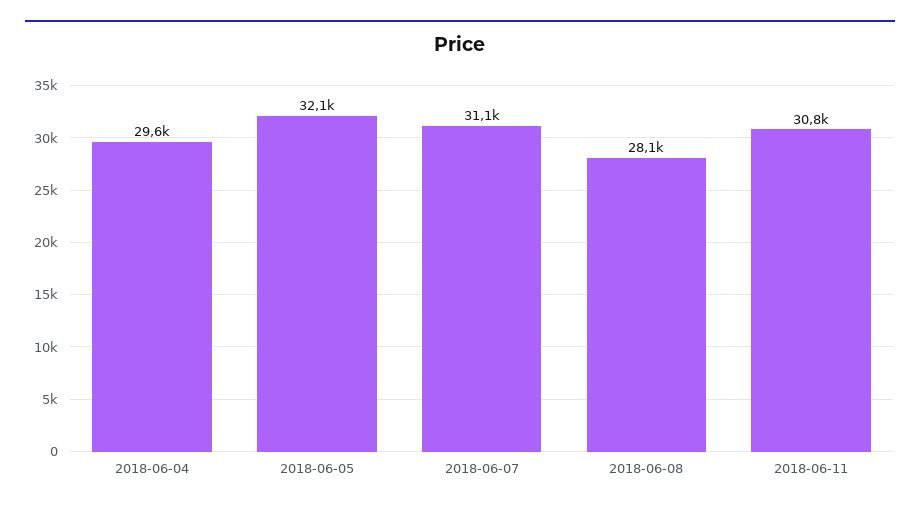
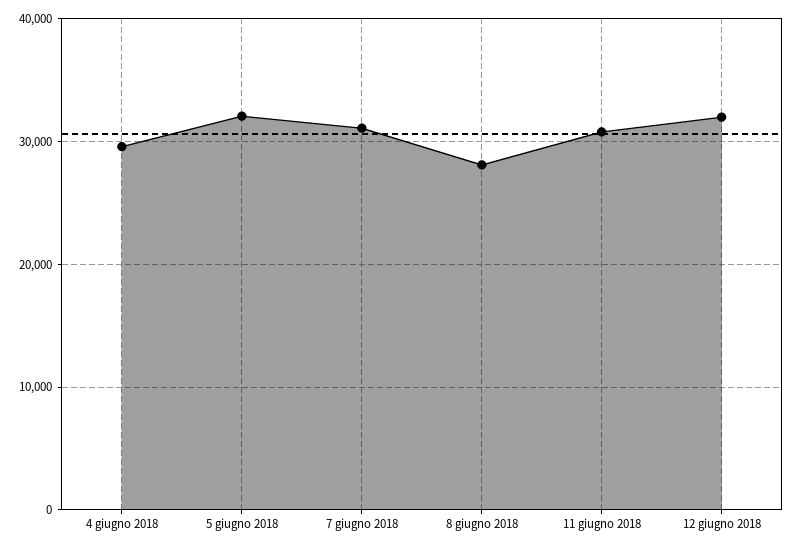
12 giugno 2018: none -> 32000

